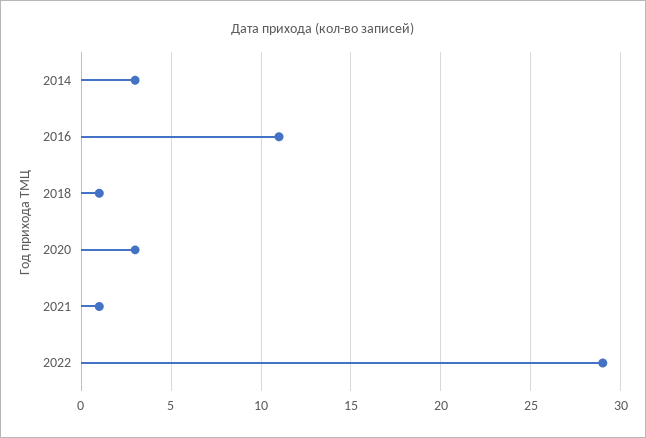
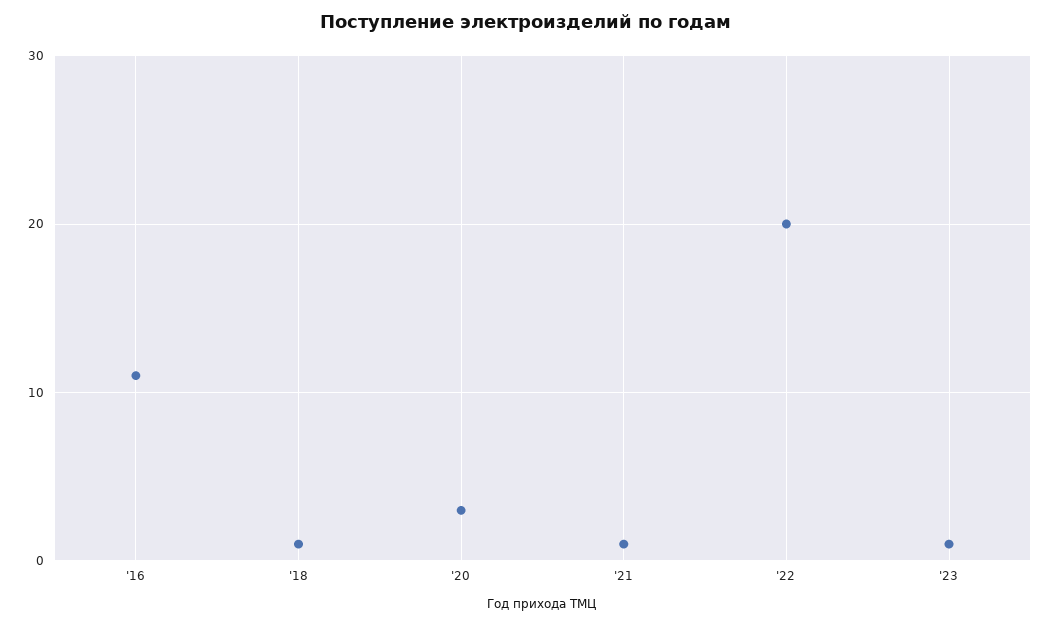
2014: 3 -> none
2022: 29 -> 20
'23: none -> 1

